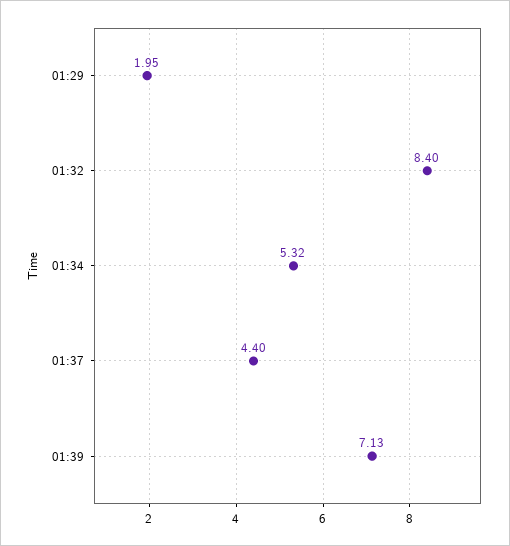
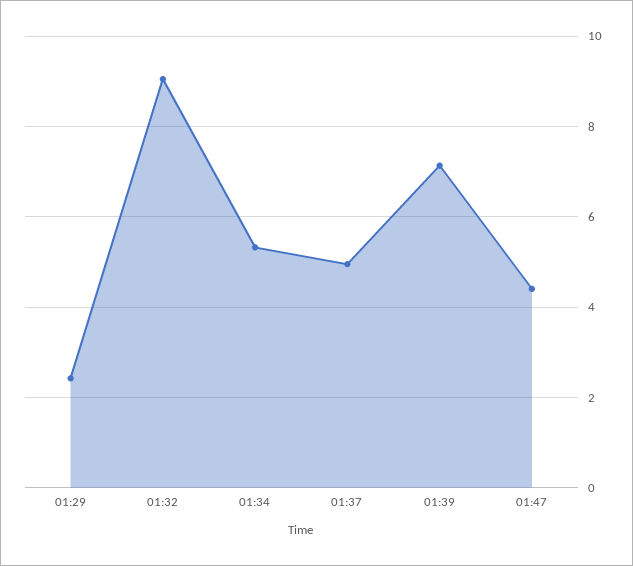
01:29: 1.95 -> 2.4
01:32: 8.4 -> 9
01:37: 4.4 -> 5
01:47: none -> 4.4

